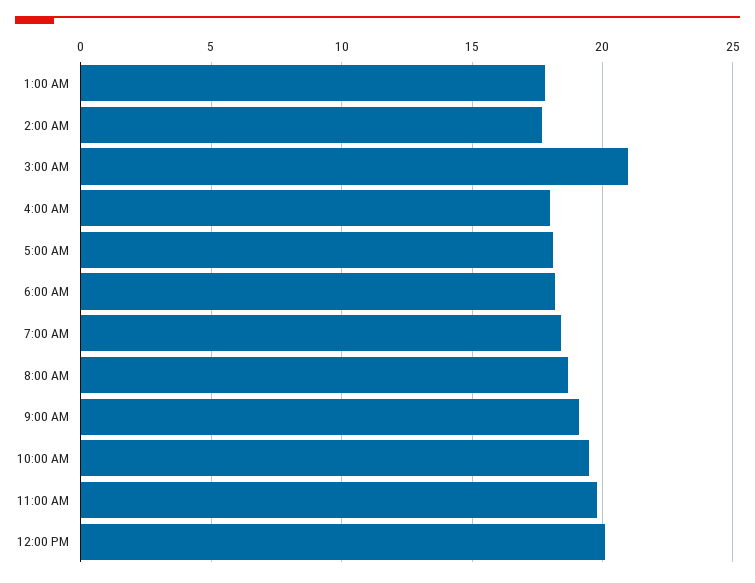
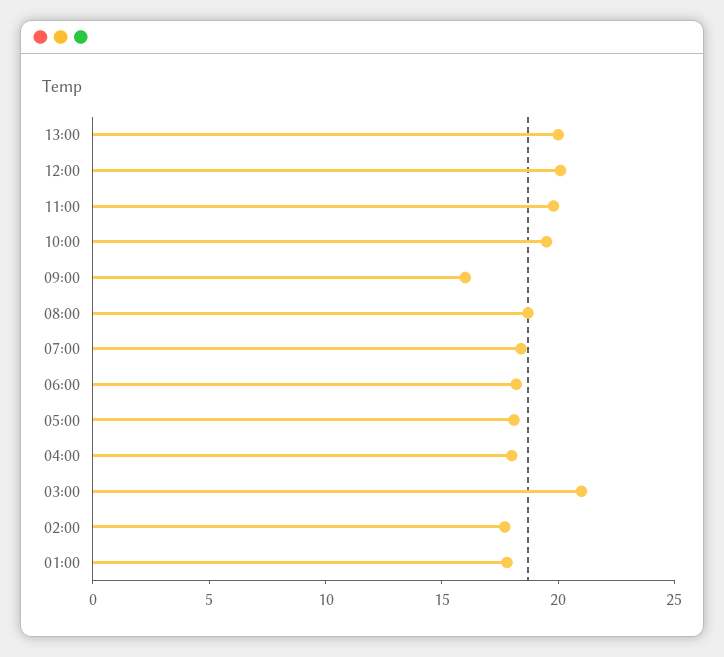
9:00 AM: 19 -> 16
13:00: none -> 20

